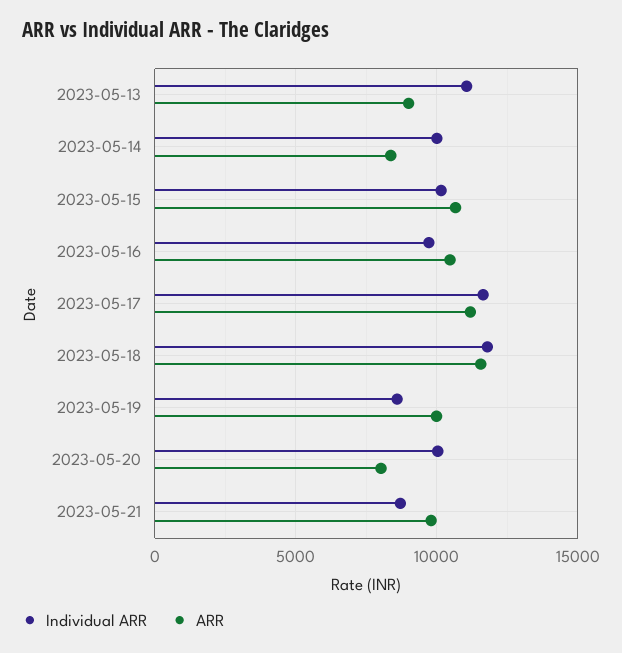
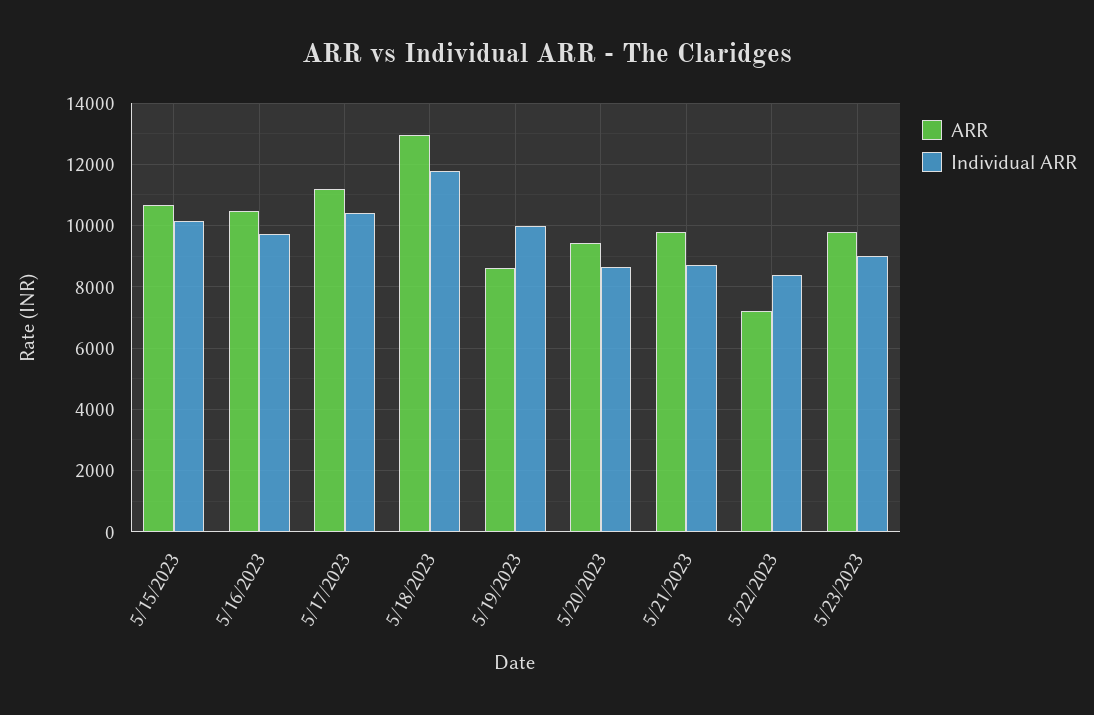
Individual ARR, 2023-05-13: 11000 -> none
ARR, 2023-05-13: 9000 -> none
Individual ARR, 2023-05-14: 10000 -> none
ARR, 2023-05-14: 8500 -> none
Individual ARR, 2023-05-17: 11500 -> 10400
ARR, 2023-05-18: 11500 -> 13000
Individual ARR, 2023-05-19: 8500 -> 10000
ARR, 2023-05-19: 10000 -> 8600
Individual ARR, 2023-05-20: 10000 -> 8600
ARR, 2023-05-20: 8000 -> 9400
ARR, 5/22/2023: none -> 7200
Individual ARR, 5/22/2023: none -> 8400
ARR, 5/23/2023: none -> 9800
Individual ARR, 5/23/2023: none -> 9000

